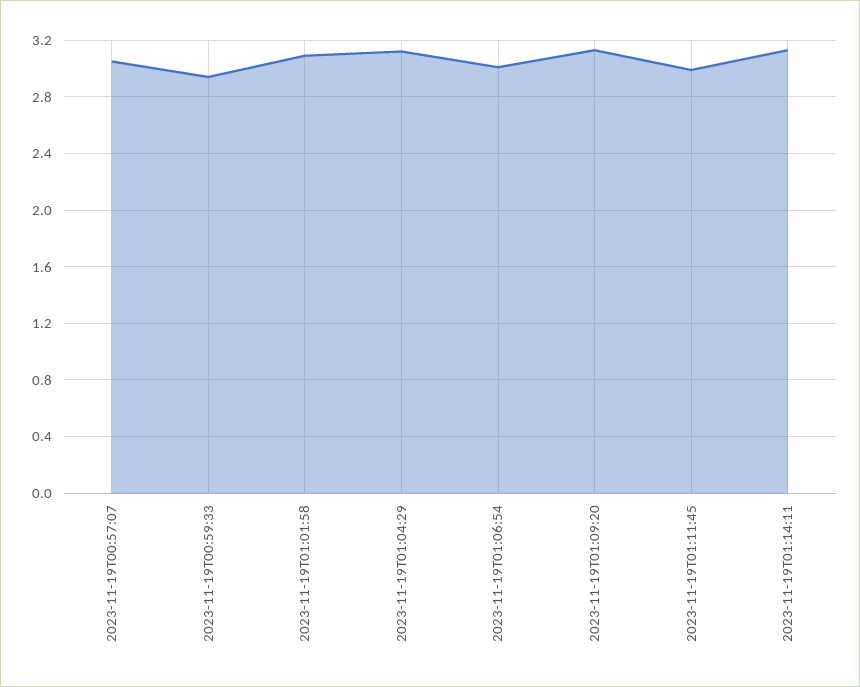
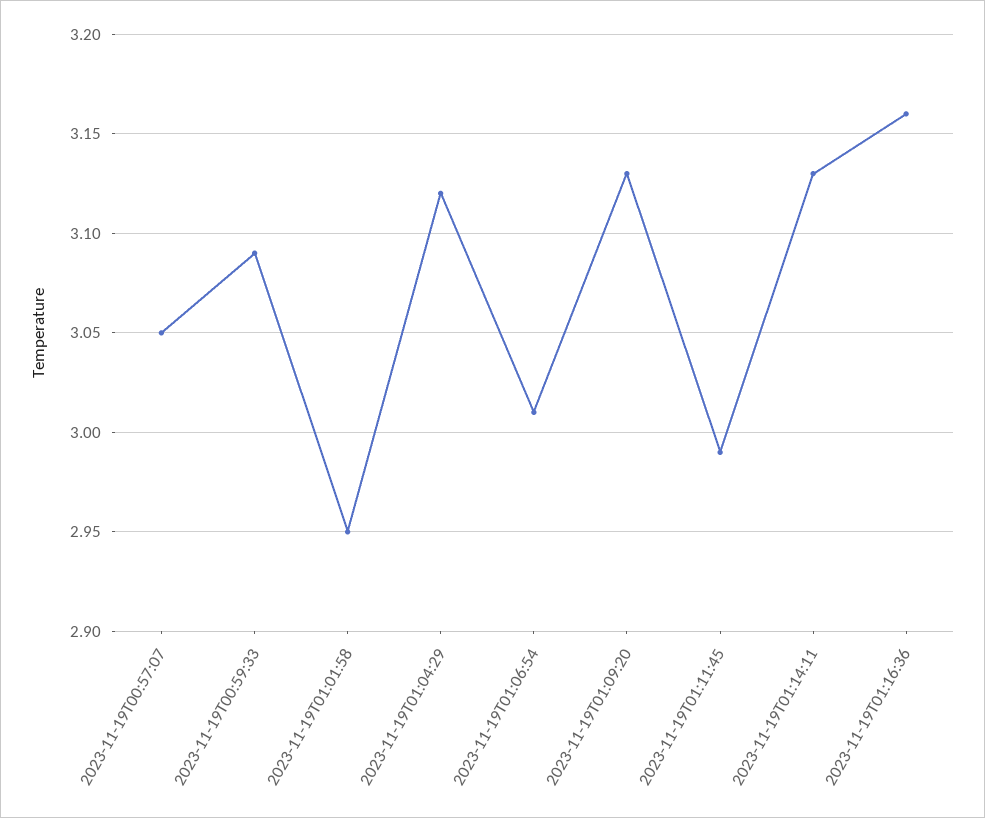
2023-11-19T00:59:33: 2.95 -> 3.09
2023-11-19T01:01:58: 3.1 -> 2.95
2023-11-19T01:16:36: none -> 3.16

